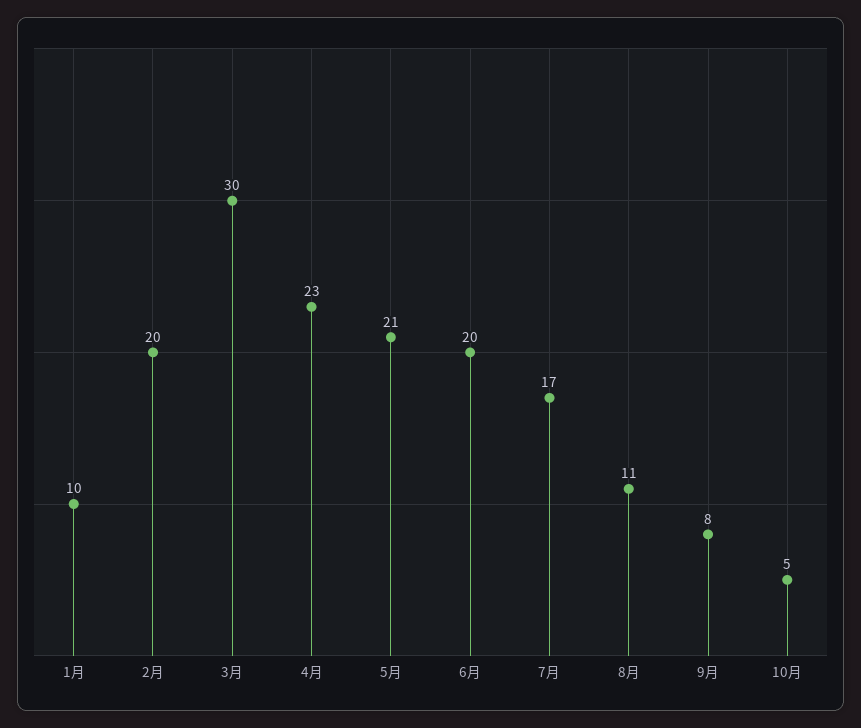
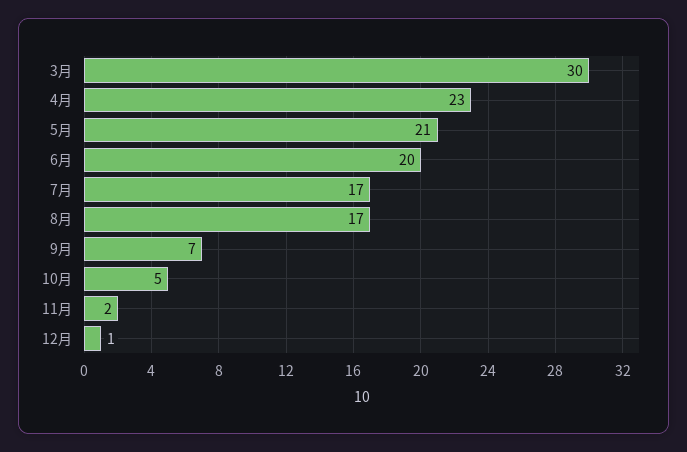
1月: 10 -> none
2月: 20 -> none
8月: 11 -> 17
9月: 8 -> 7
11月: none -> 2
12月: none -> 1

